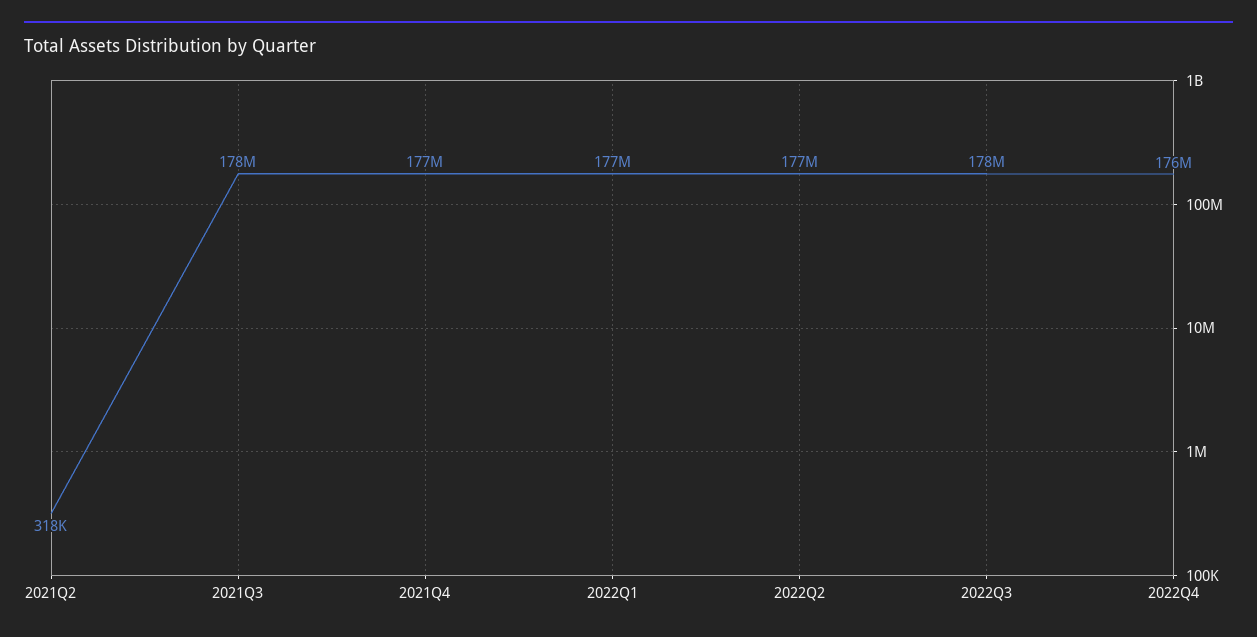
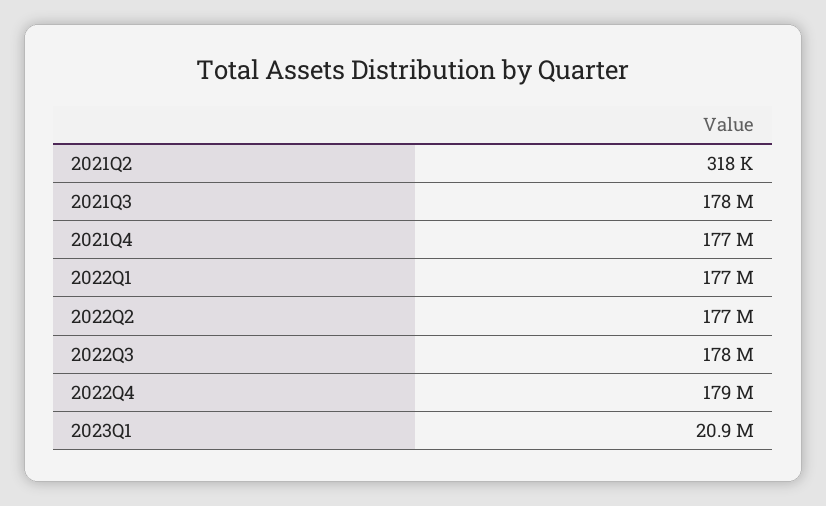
2022Q4: 176000000 -> 179000000
2023Q1: none -> 20900000

